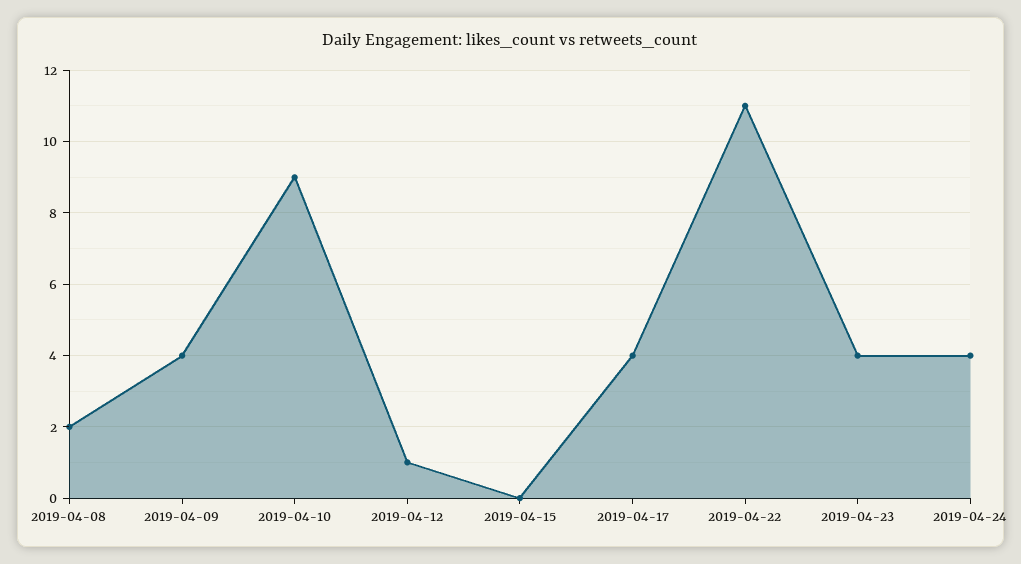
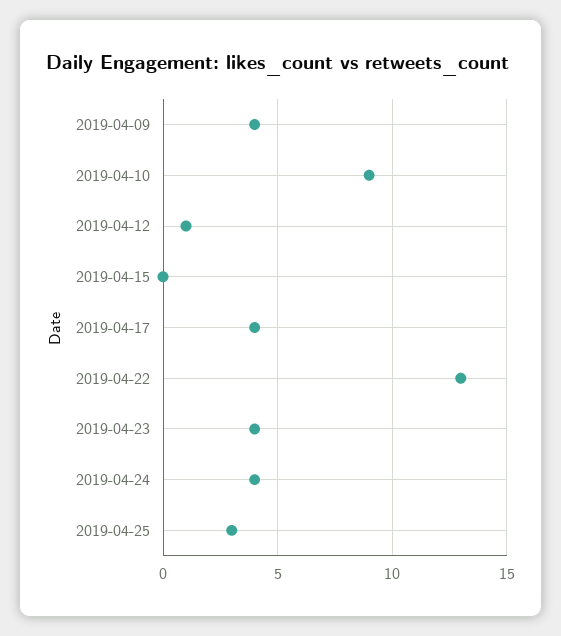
2019-04-08: 2 -> none
2019-04-22: 11 -> 13
2019-04-25: none -> 3

